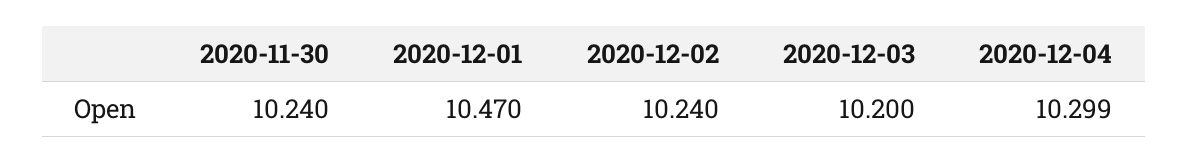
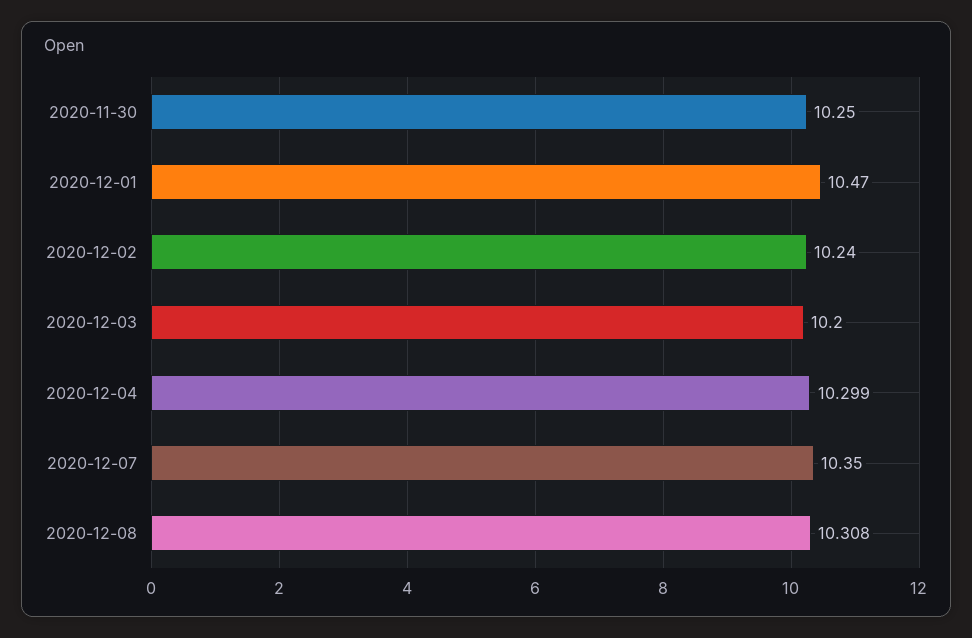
2020-11-30: 10.24 -> 10.25
2020-12-07: none -> 10.35
2020-12-08: none -> 10.308

